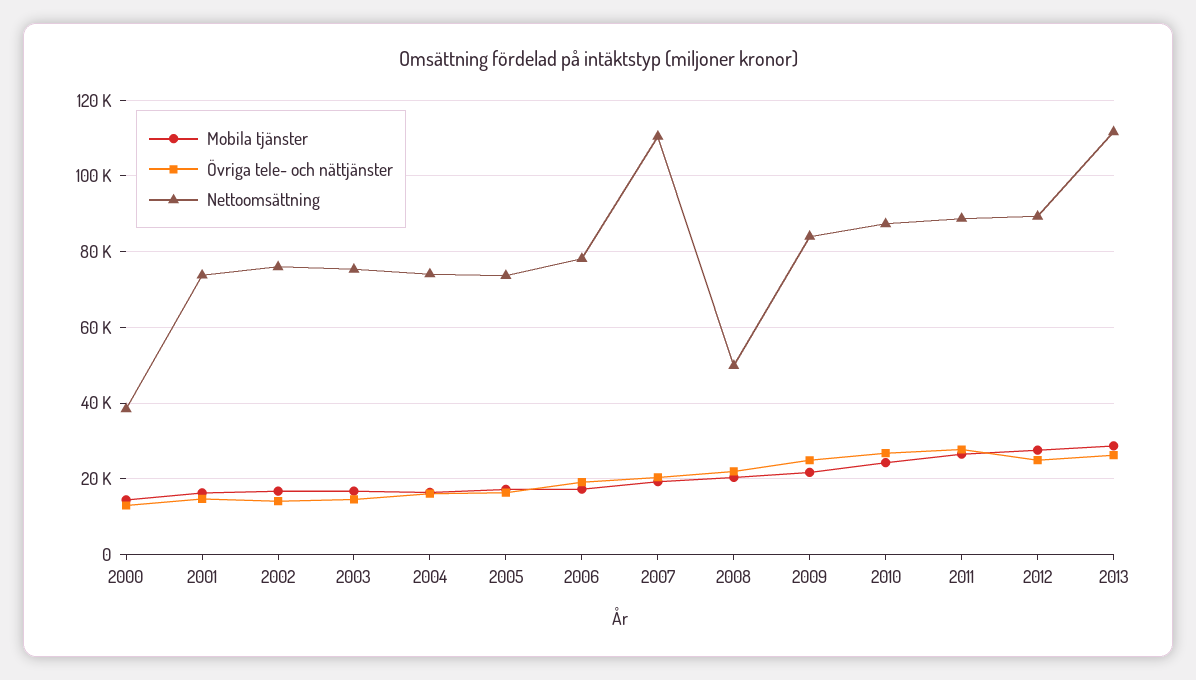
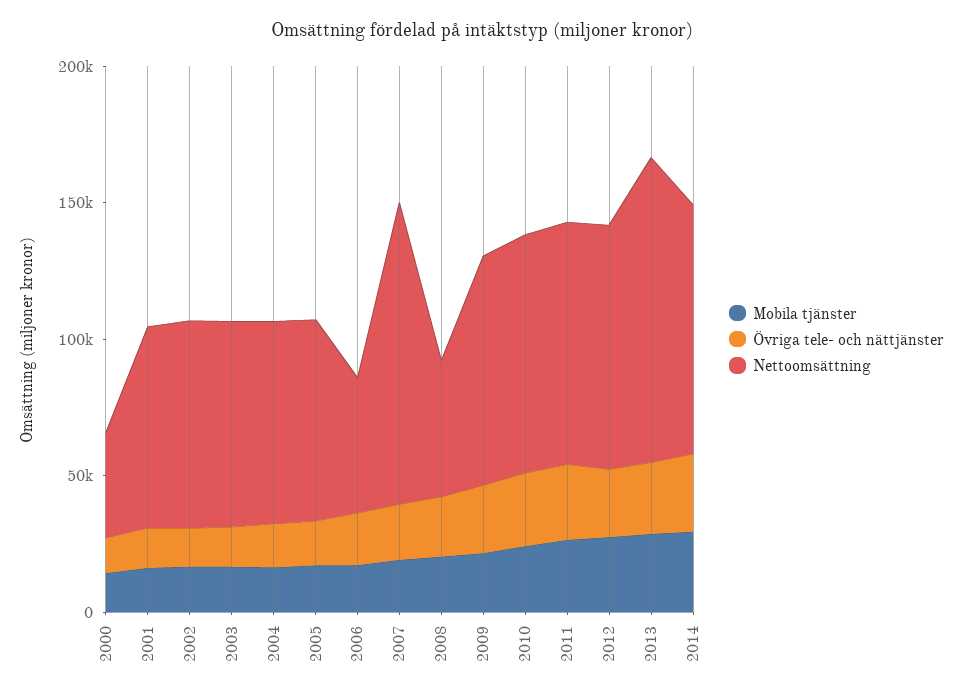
Nettoomsättning, 2006: 78000 -> 50000
Mobila tjänster, 2014: none -> 30000
Övriga tele- och nättjänster, 2014: none -> 30000
Nettoomsättning, 2014: none -> 90000

